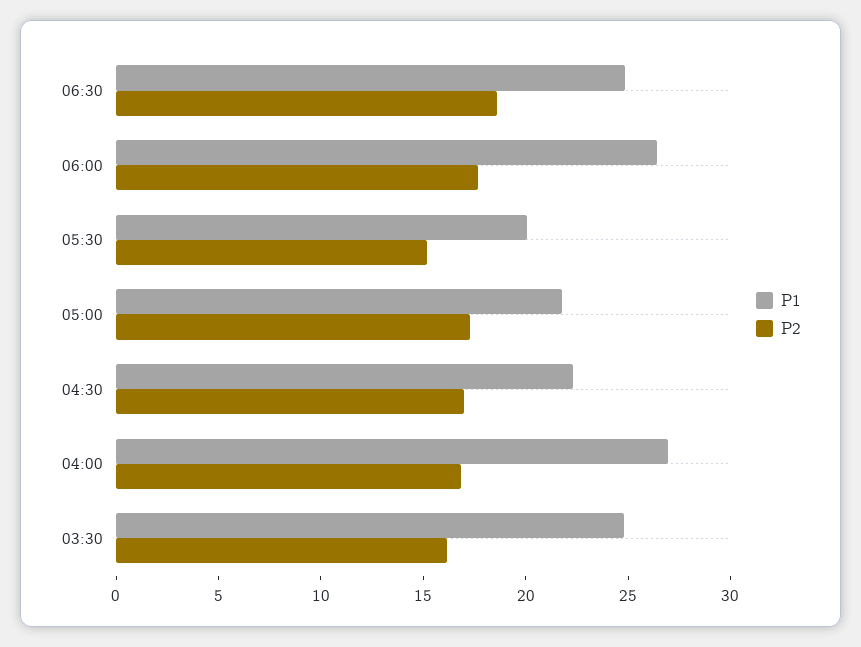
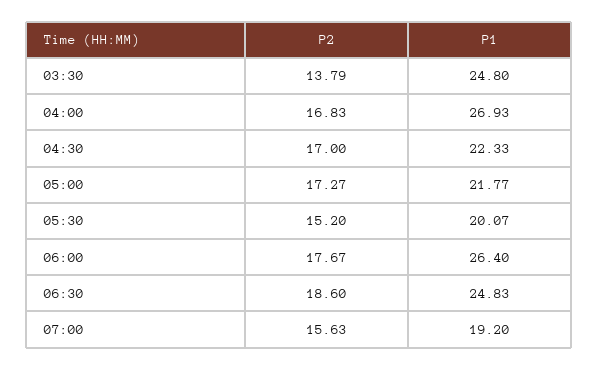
P2, 03:30: 16 -> 13.79
P2, 07:00: none -> 15.63
P1, 07:00: none -> 19.2

